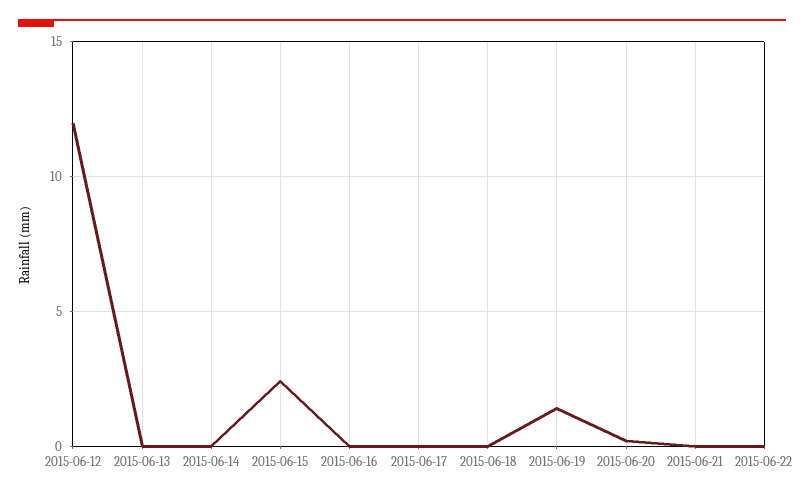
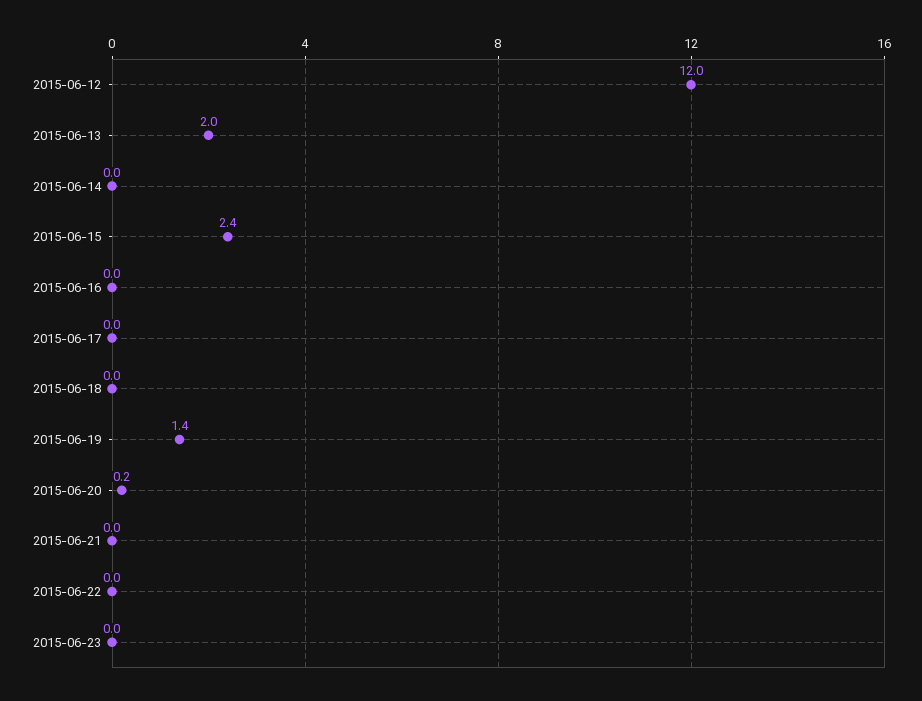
2015-06-13: 0 -> 2
2015-06-23: none -> 0

